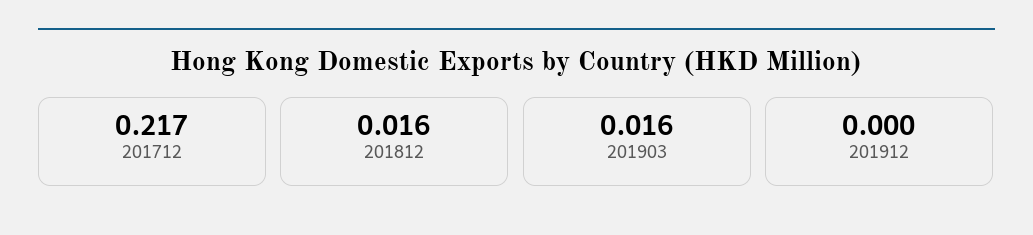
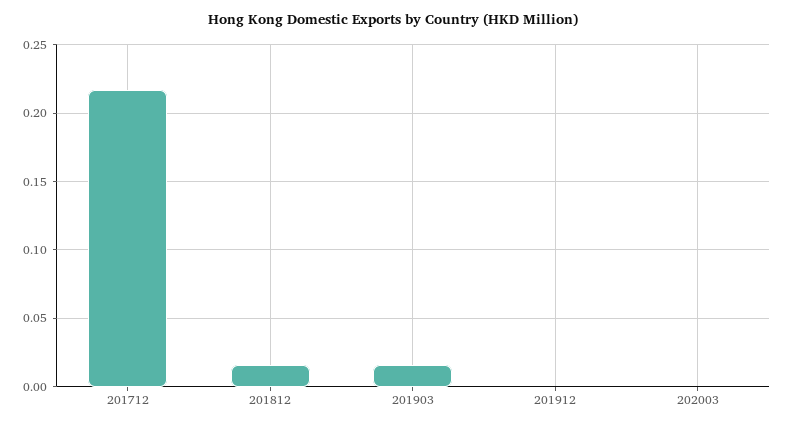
202003: none -> 0

